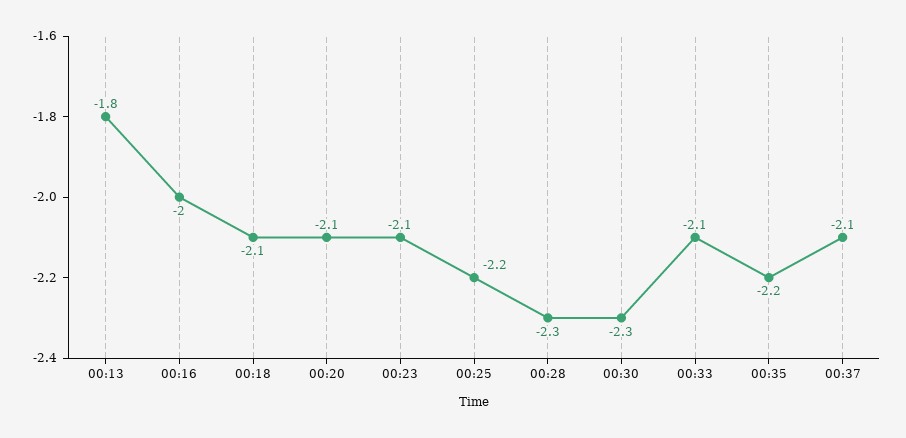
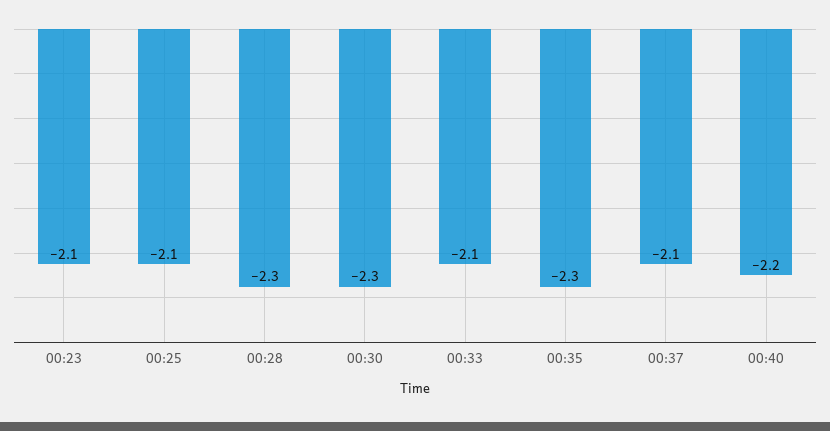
00:13: -1.8 -> none
00:16: -2 -> none
00:18: -2.1 -> none
00:20: -2.1 -> none
00:25: -2.2 -> -2.1
00:35: -2.2 -> -2.3
00:40: none -> -2.2

